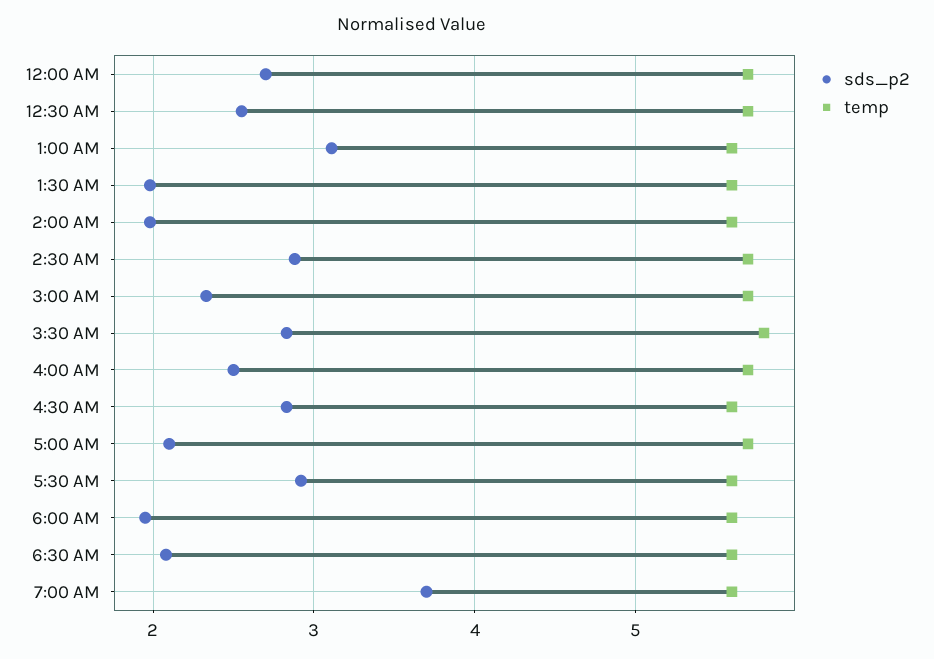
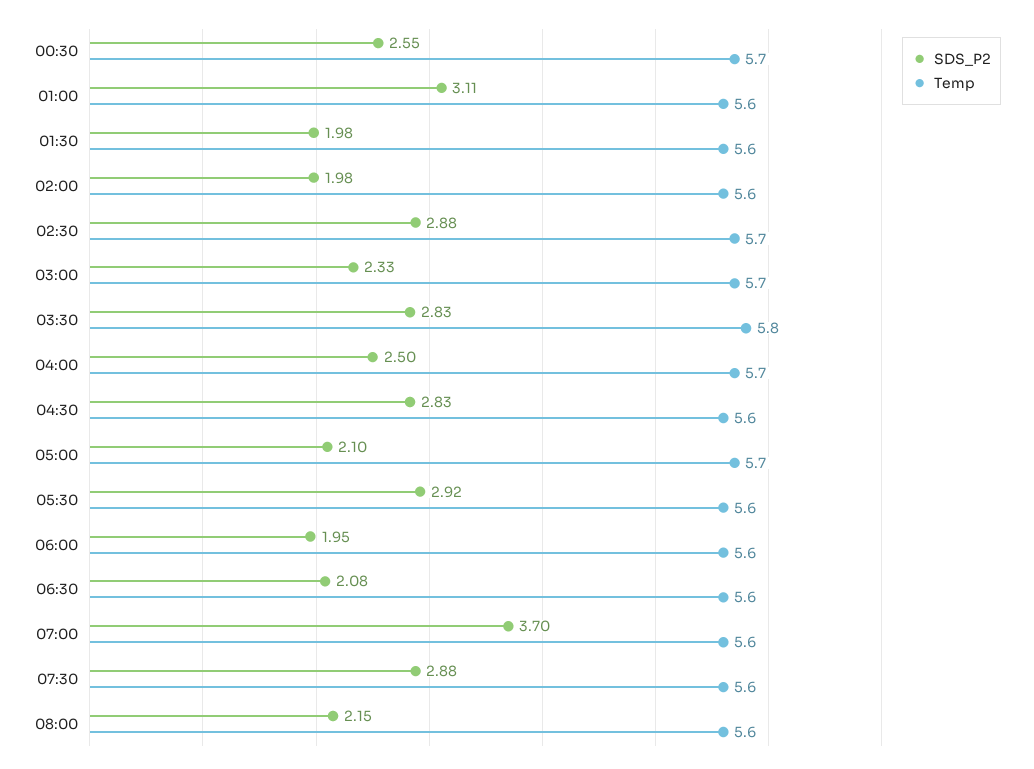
sds_p2, 12:00 AM: 2.7 -> none
temp, 12:00 AM: 5.7 -> none
sds_p2, 07:30: none -> 2.88
temp, 07:30: none -> 5.6
sds_p2, 08:00: none -> 2.15
temp, 08:00: none -> 5.6

